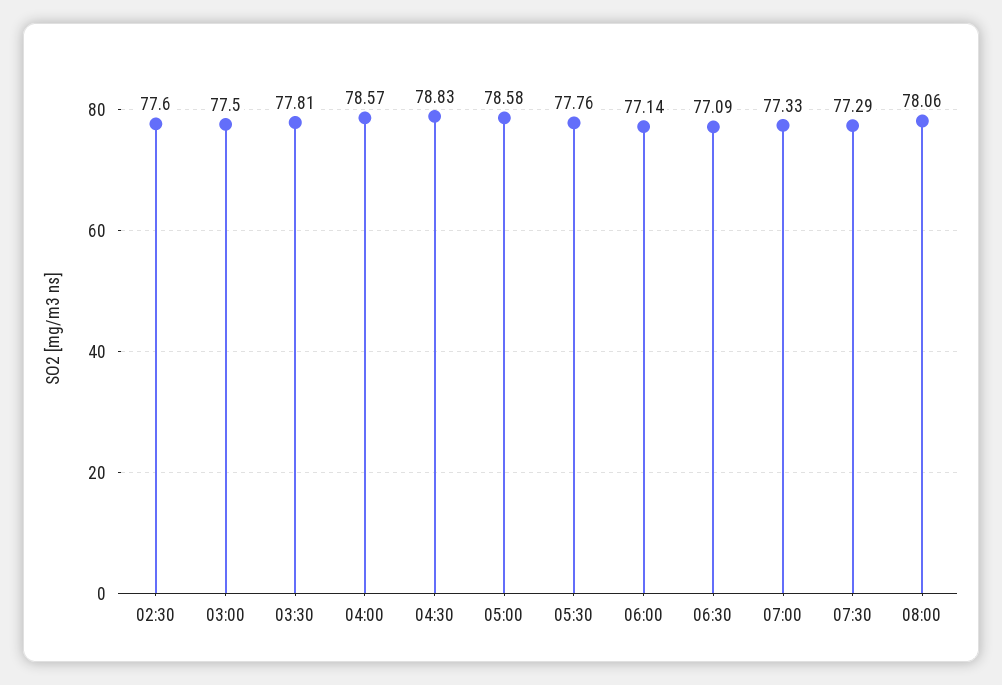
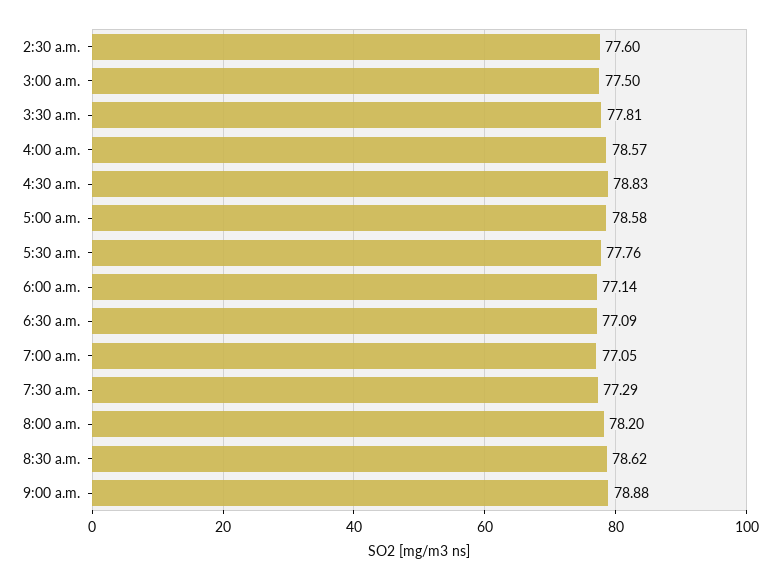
07:00: 77.33 -> 77.05
08:00: 78.06 -> 78.2
8:30 a.m.: none -> 78.62
9:00 a.m.: none -> 78.88

